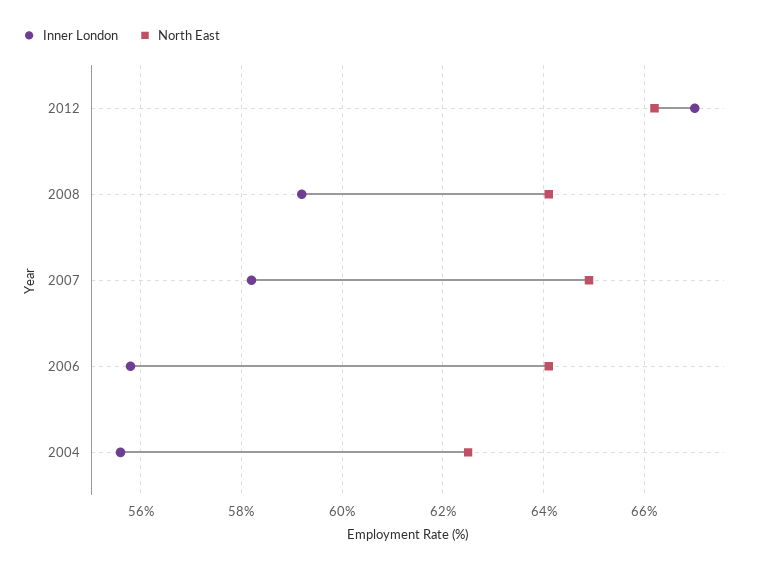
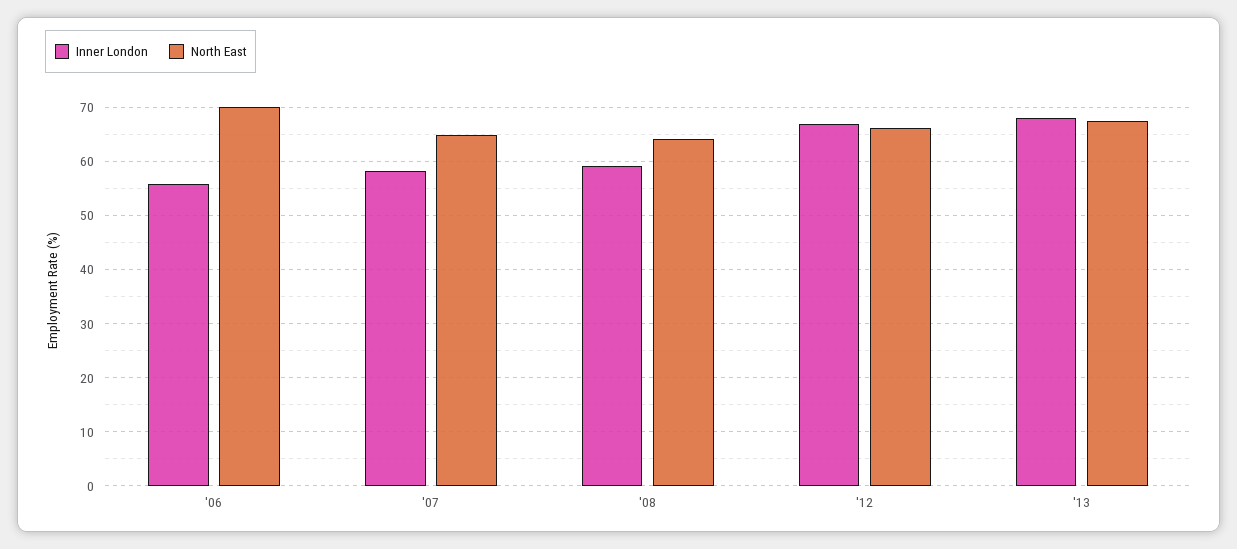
North East, 2006: 64 -> 70
Inner London, 2004: 55.5 -> none
North East, 2004: 62.5 -> none
Inner London, '13: none -> 68
North East, '13: none -> 68

